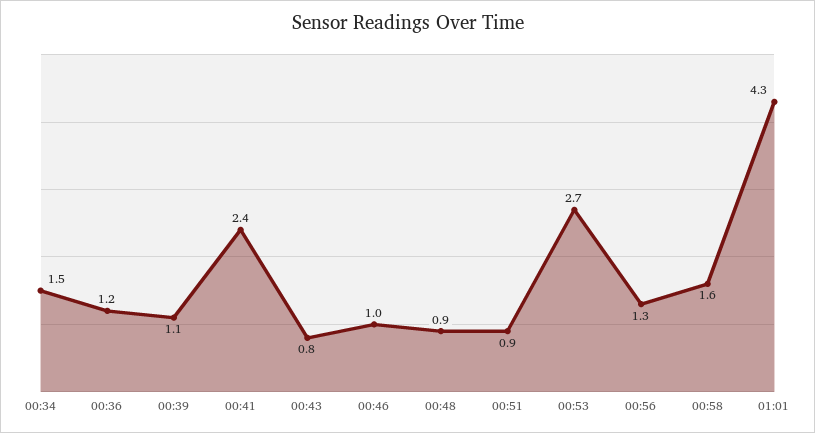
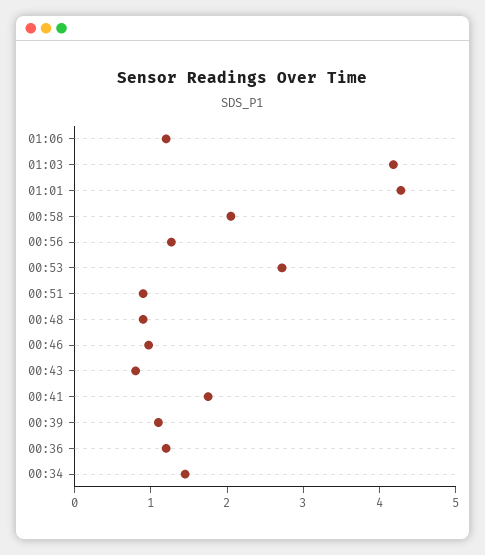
00:41: 2.4 -> 1.8
00:58: 1.6 -> 2
01:06: none -> 1.2
01:03: none -> 4.2

